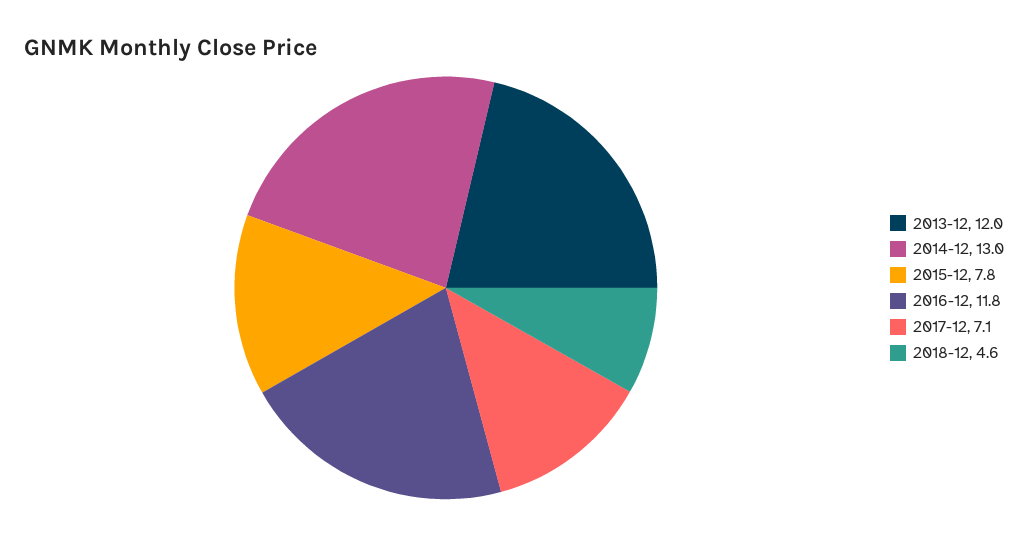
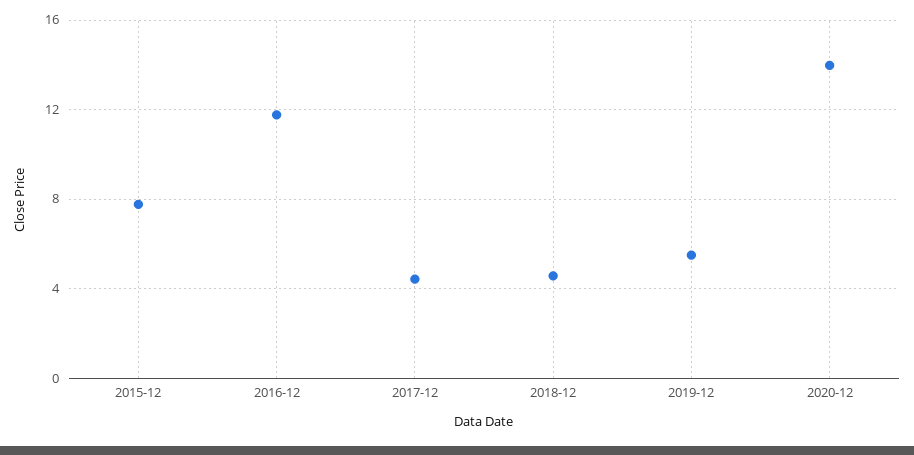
2013-12: 12 -> none
2014-12: 13 -> none
2017-12: 7.1 -> 4.5
2019-12: none -> 5.5
2020-12: none -> 14

